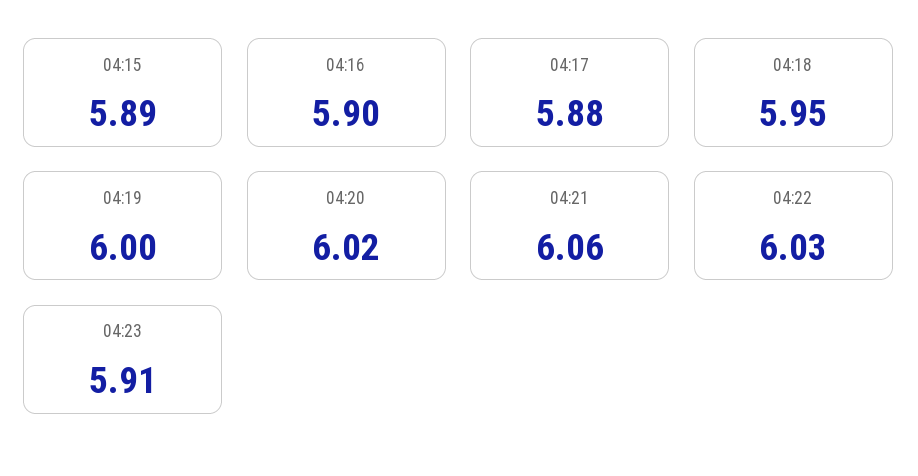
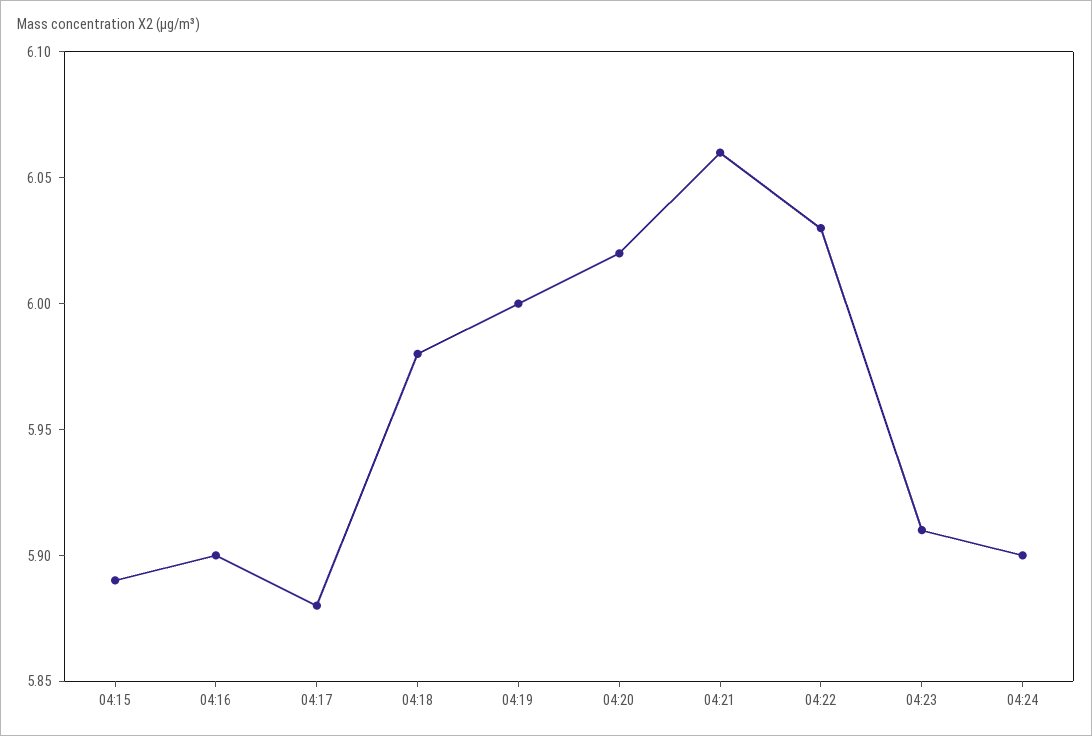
04:18: 5.95 -> 5.98
04:24: none -> 5.9

